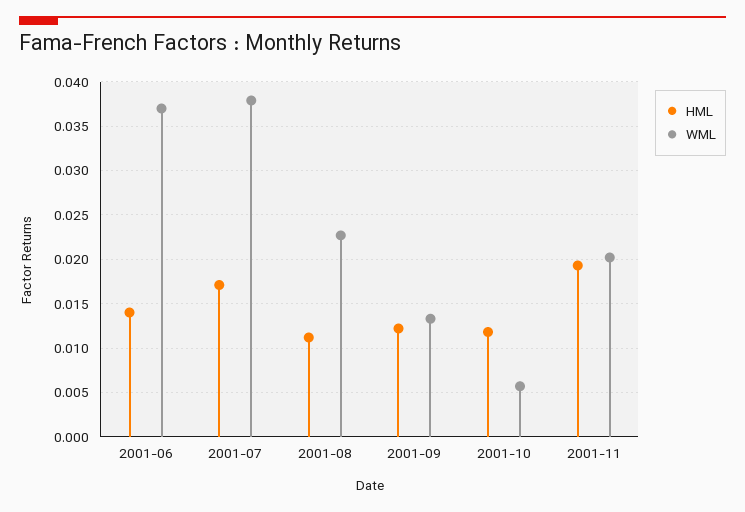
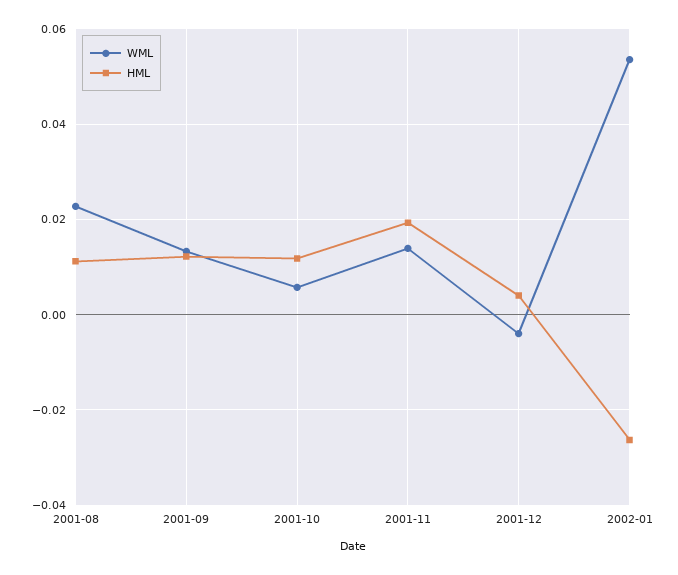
HML, 2001-06: 0.014 -> none
WML, 2001-06: 0.037 -> none
HML, 2001-07: 0.017 -> none
WML, 2001-07: 0.038 -> none
WML, 2001-11: 0.02 -> 0.014
WML, 2001-12: none -> -0.004
HML, 2001-12: none -> 0.004
WML, 2002-01: none -> 0.054
HML, 2002-01: none -> -0.026

